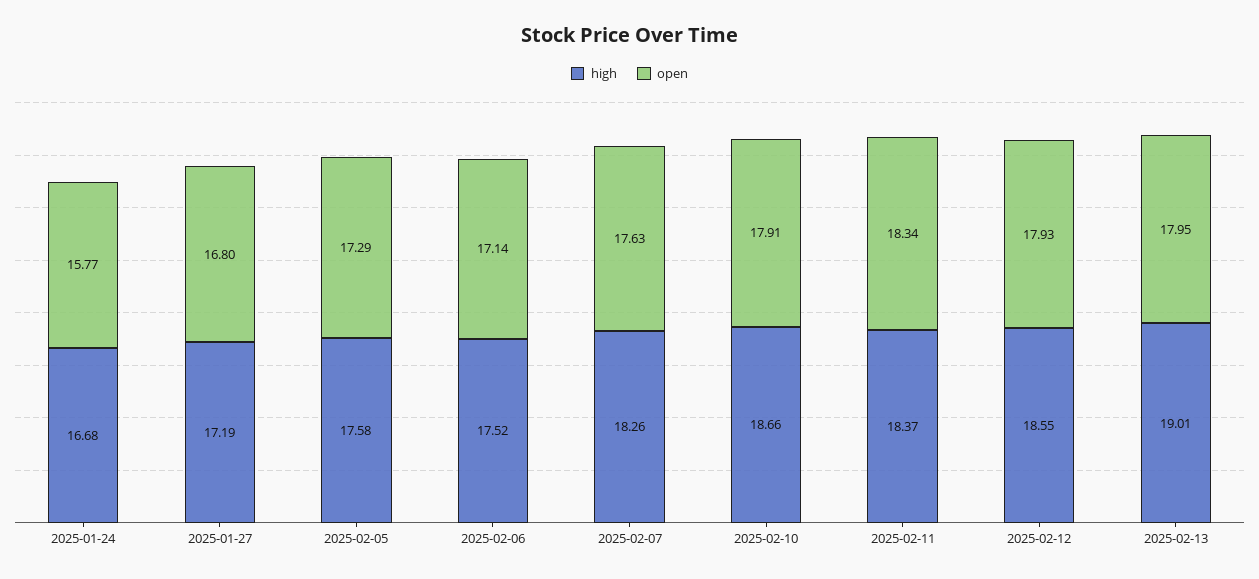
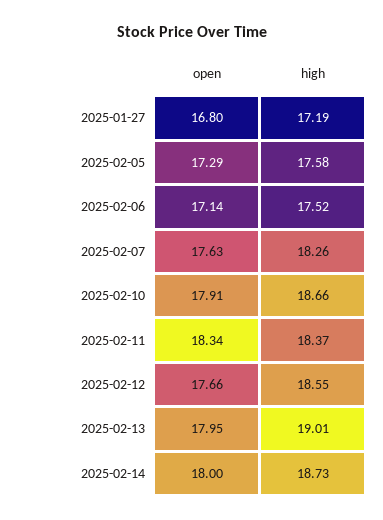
high, 2025-01-24: 16.68 -> none
open, 2025-01-24: 15.77 -> none
open, 2025-02-12: 17.93 -> 17.66
open, 2025-02-14: none -> 18
high, 2025-02-14: none -> 18.73

